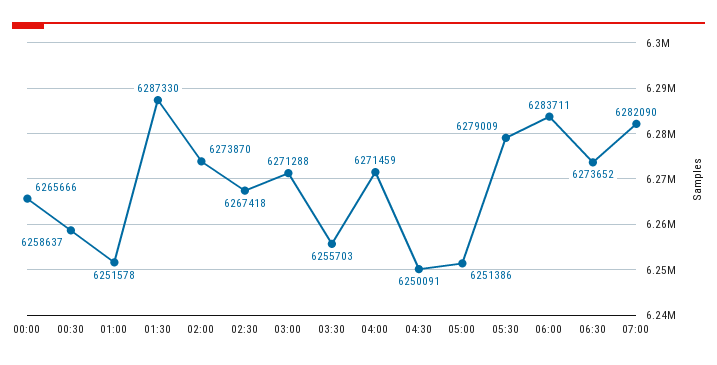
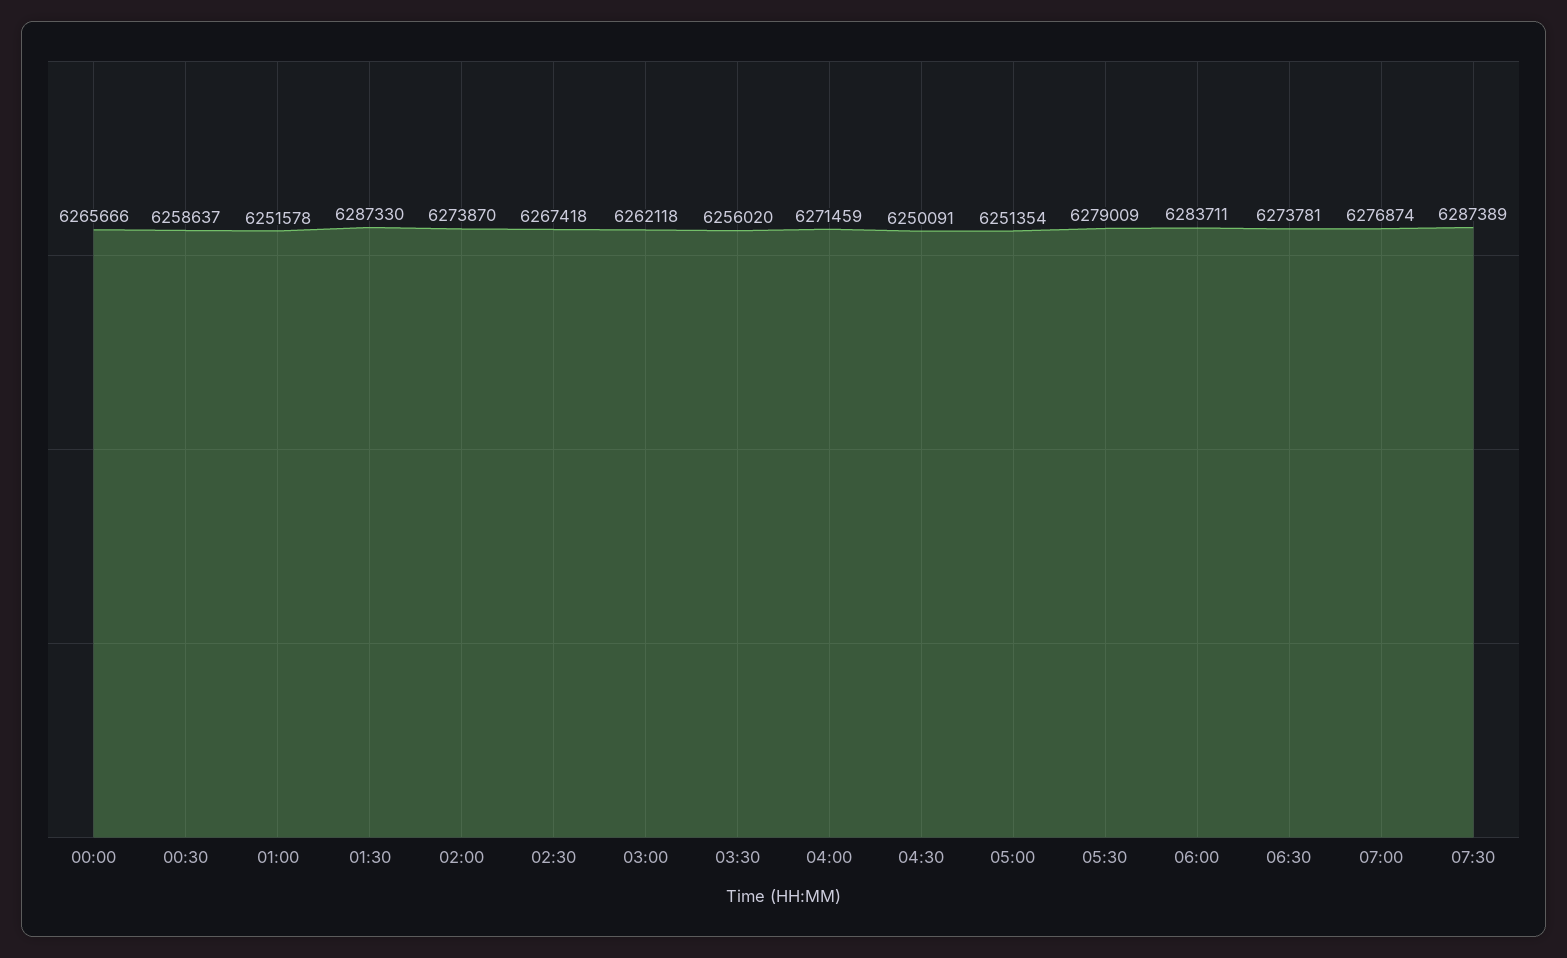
03:00: 6271288 -> 6262118
03:30: 6255703 -> 6256020
05:00: 6251386 -> 6251354
06:30: 6273652 -> 6273781
07:00: 6282090 -> 6276874
07:30: none -> 6287389

